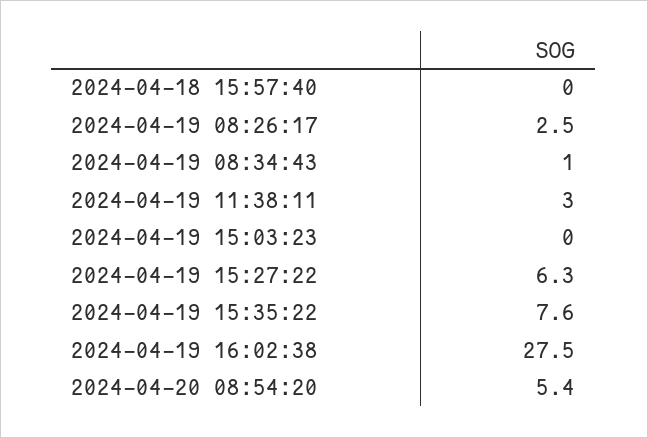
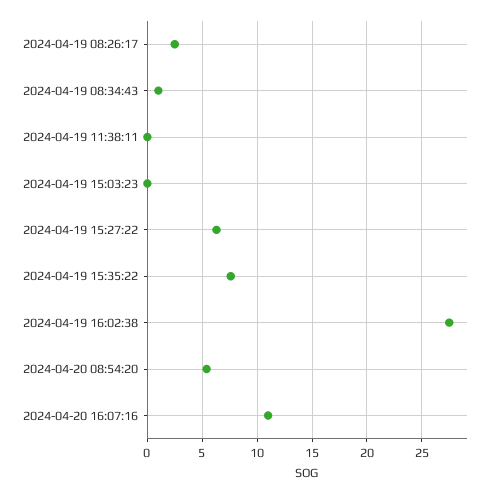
2024-04-18 15:57:40: 0 -> none
2024-04-19 11:38:11: 3 -> 0
2024-04-20 16:07:16: none -> 11

